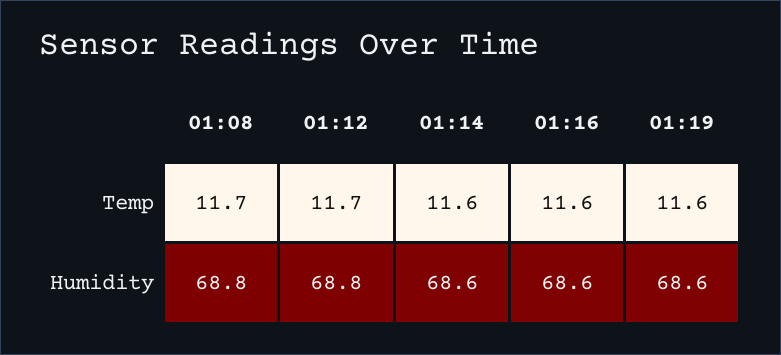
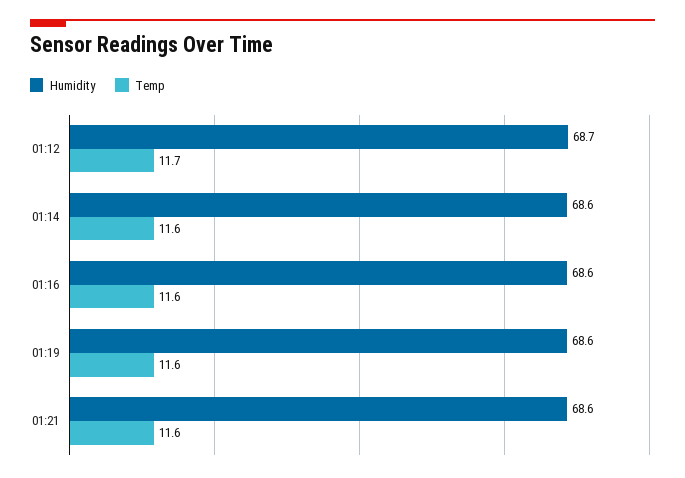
Temp, 01:08: 11.7 -> none
Humidity, 01:08: 68.8 -> none
Humidity, 01:12: 68.8 -> 68.7
Humidity, 01:21: none -> 68.6
Temp, 01:21: none -> 11.6

